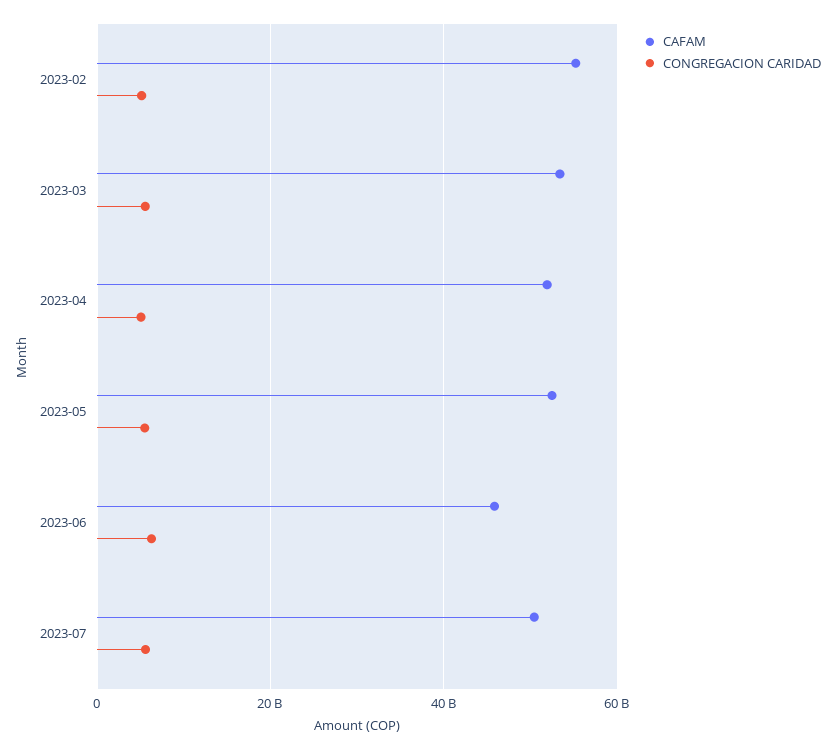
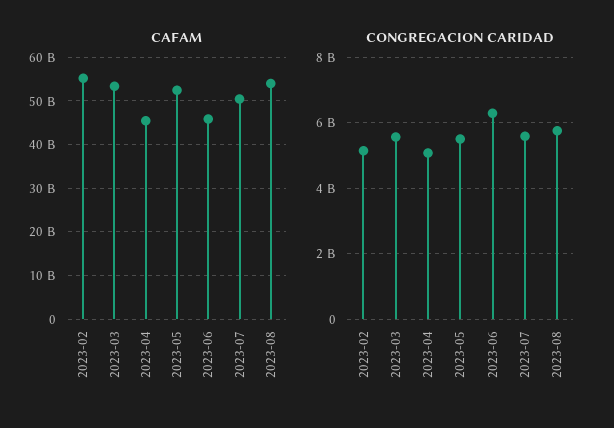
CAFAM, 2023-04: 52000000000 -> 46000000000
CAFAM, 2023-08: none -> 54000000000
CONGREGACION CARIDAD, 2023-08: none -> 5800000000

